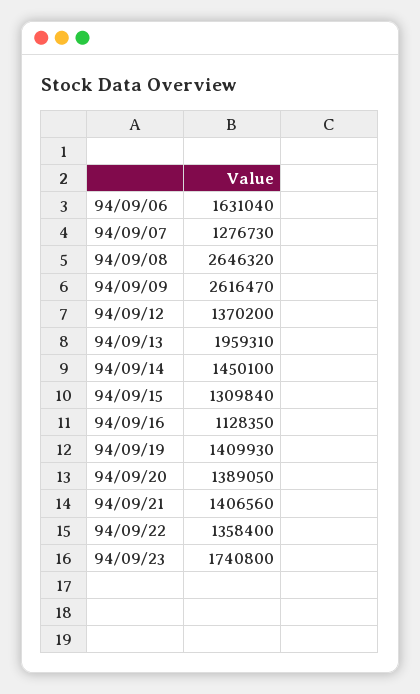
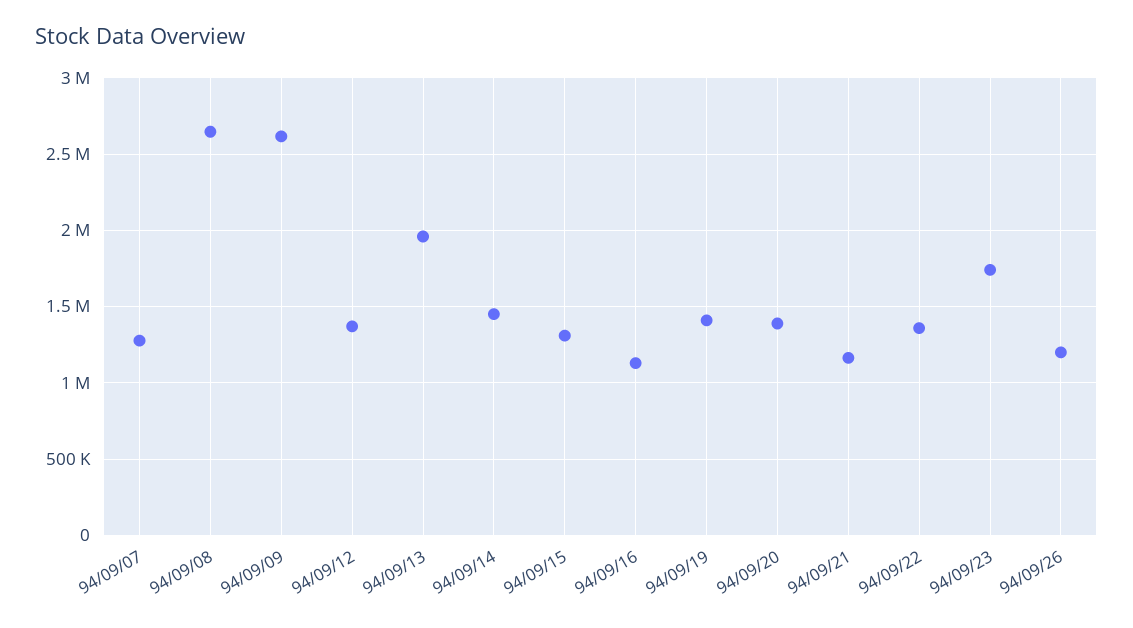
94/09/06: 1631040 -> none
94/09/21: 1406560 -> 1150000
94/09/26: none -> 1200000

